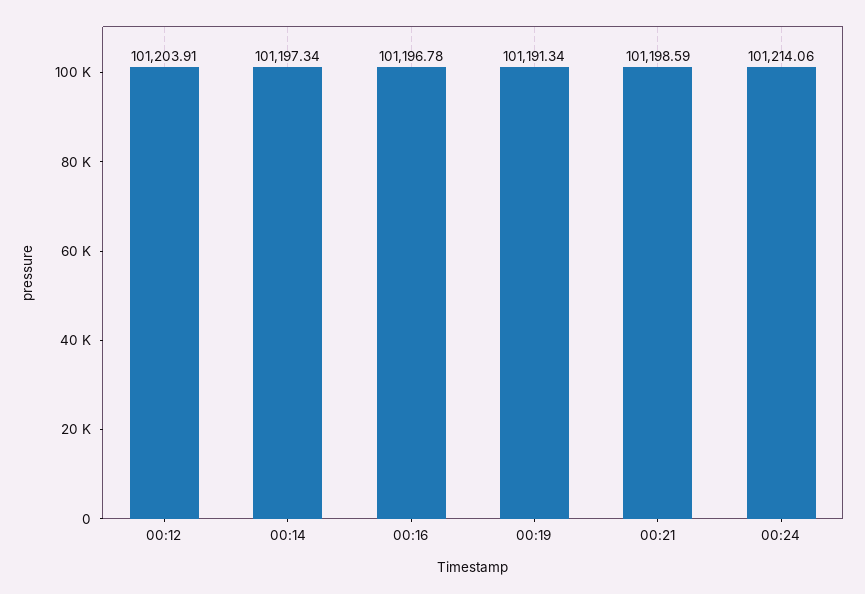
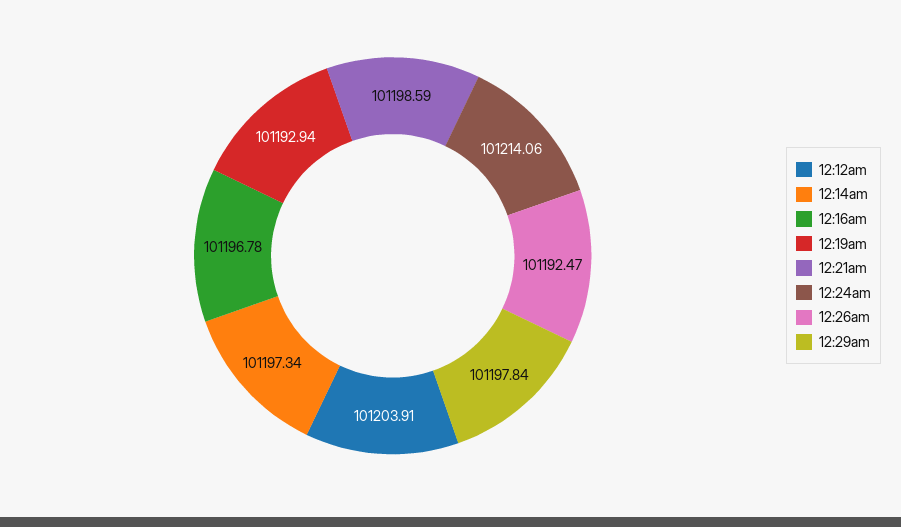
00:19: 101191.34 -> 101192.94
12:26am: none -> 101192.47
12:29am: none -> 101197.84

